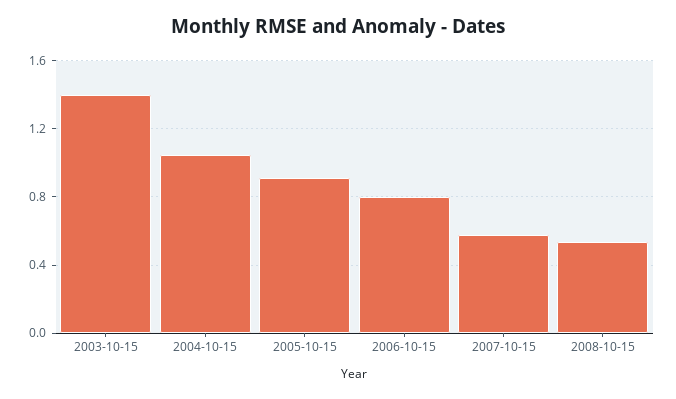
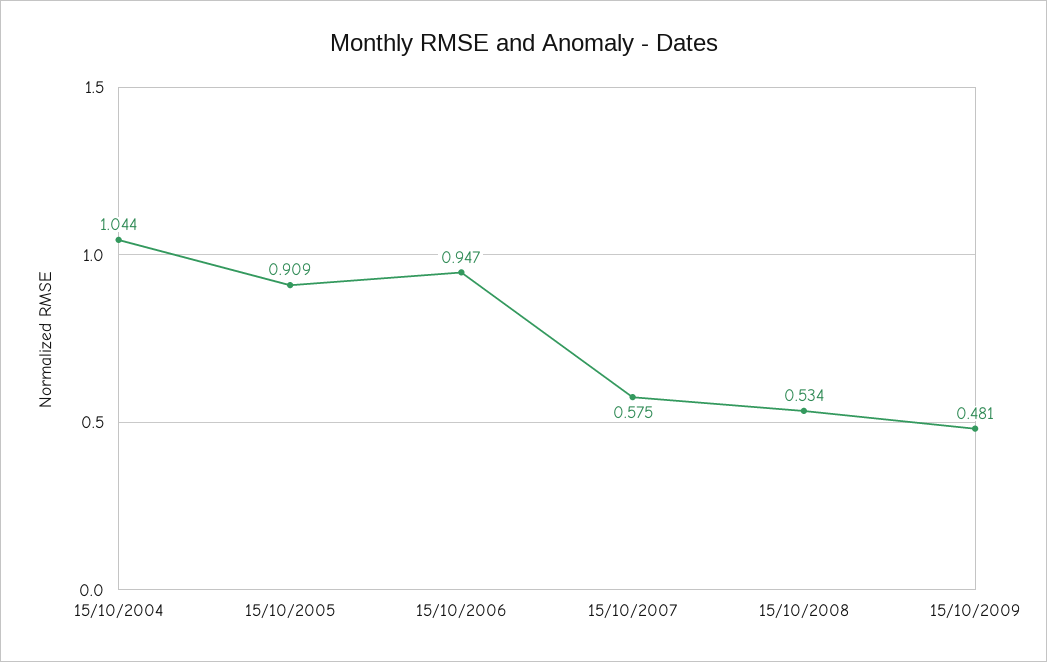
2003-10-15: 1.4 -> none
2006-10-15: 0.8 -> 0.947
15/10/2009: none -> 0.481

